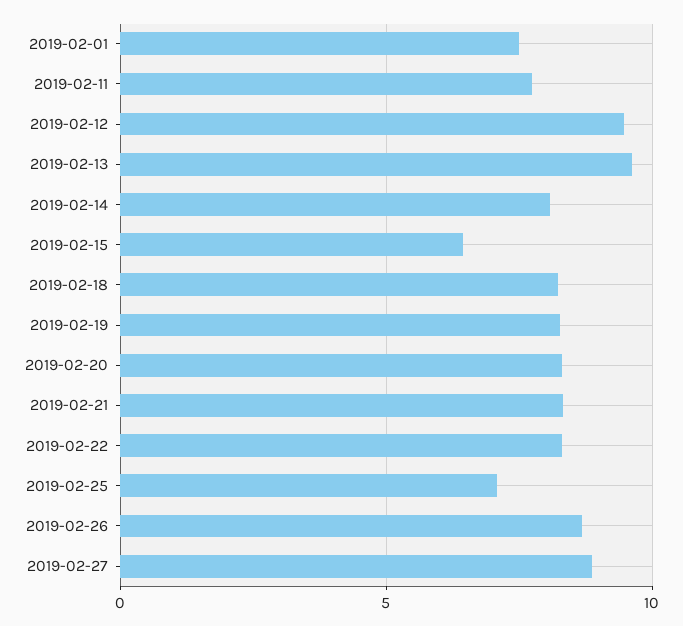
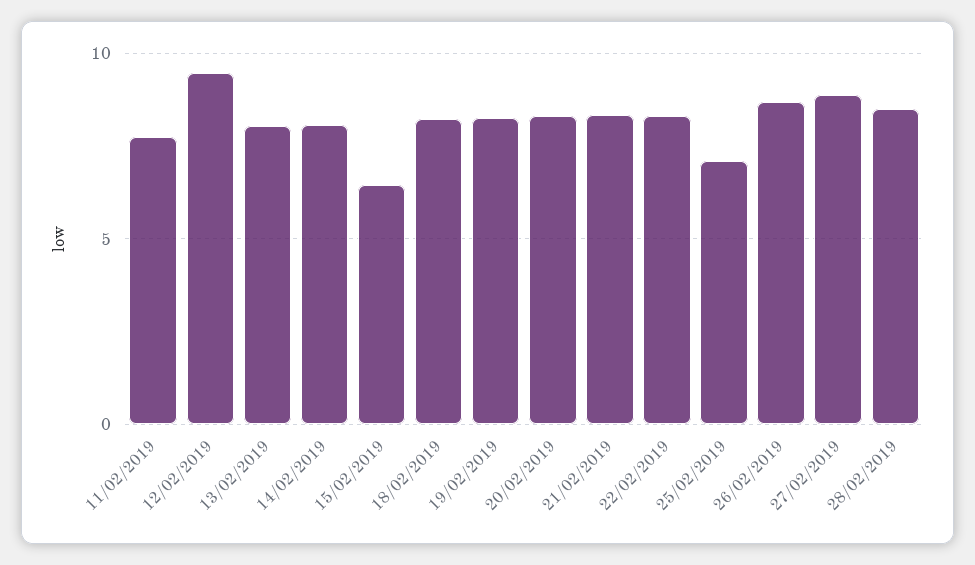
2019-02-01: 7.5 -> none
2019-02-13: 9.5 -> 8
28/02/2019: none -> 8.5

